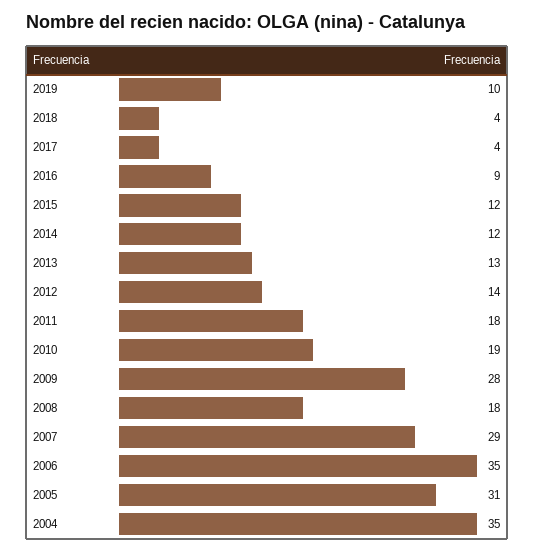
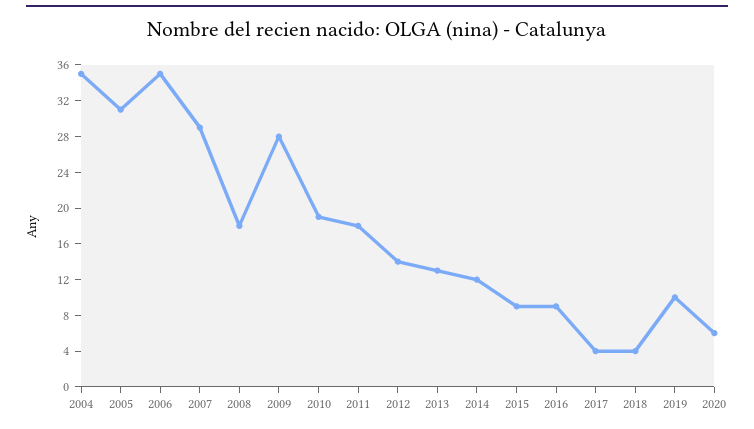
2015: 12 -> 9
2020: none -> 6

